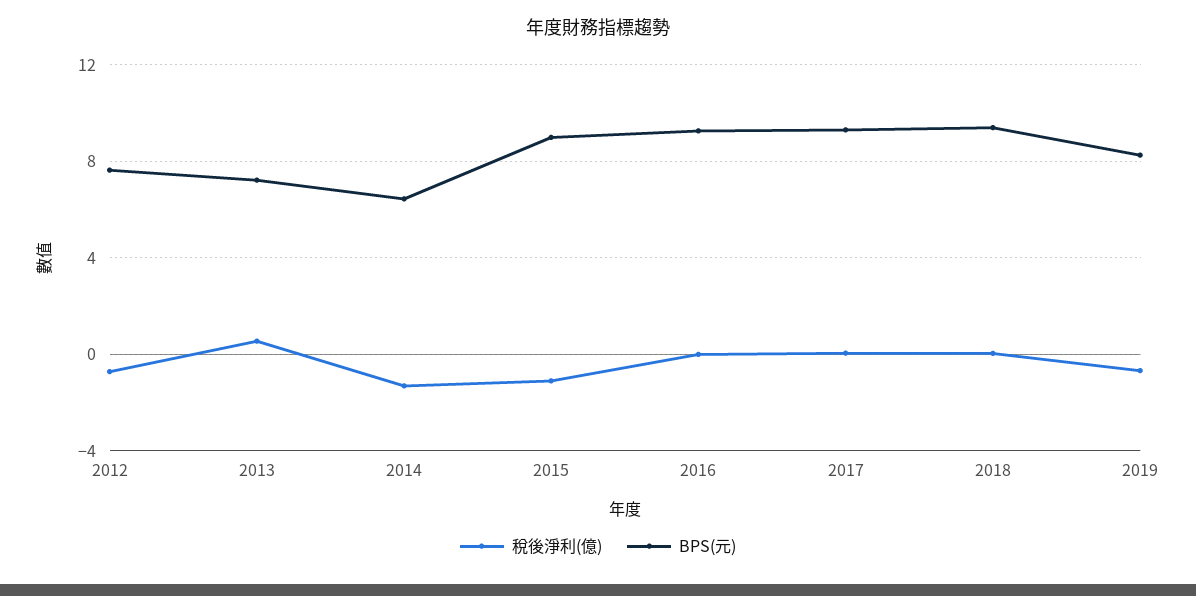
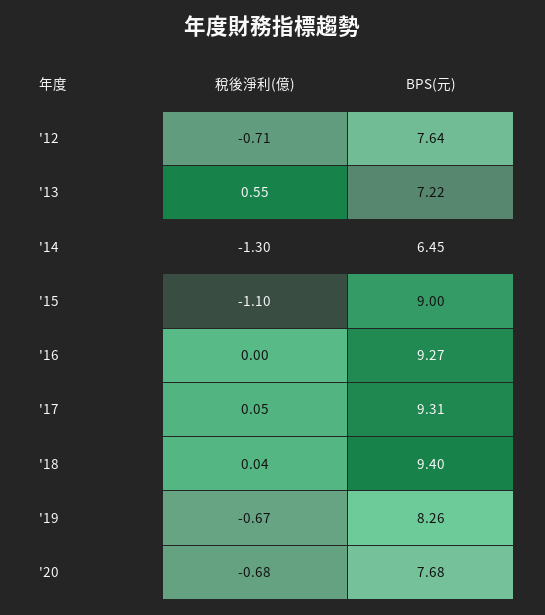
稅後淨利(億), '20: none -> -0.68
BPS(元), '20: none -> 7.68

